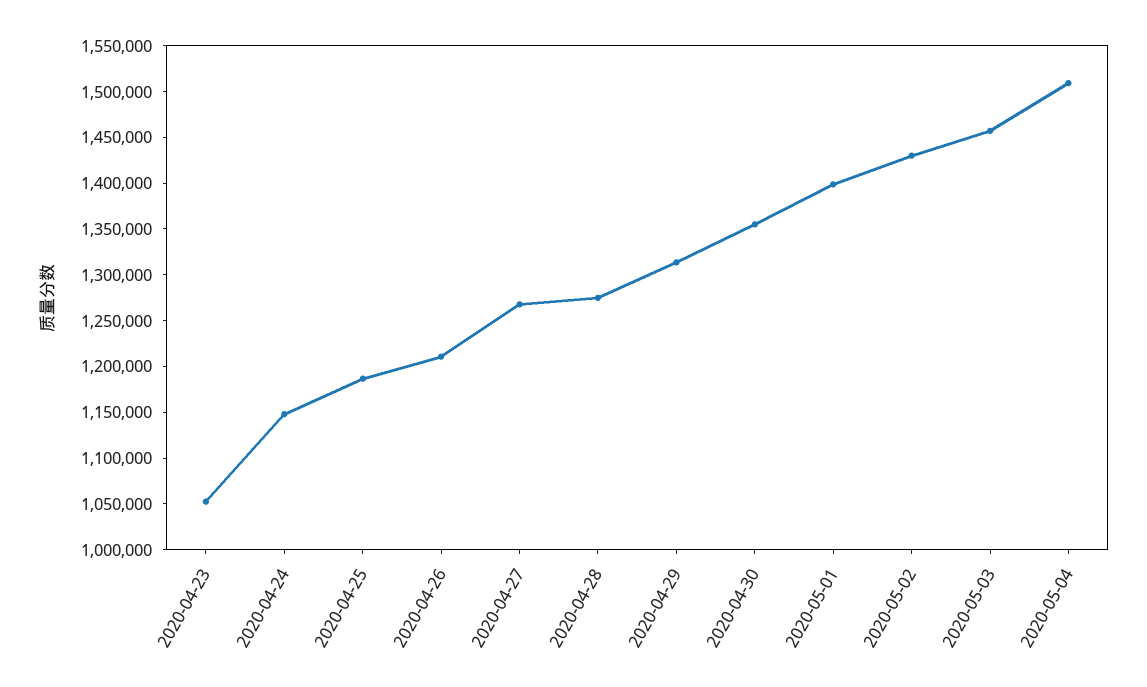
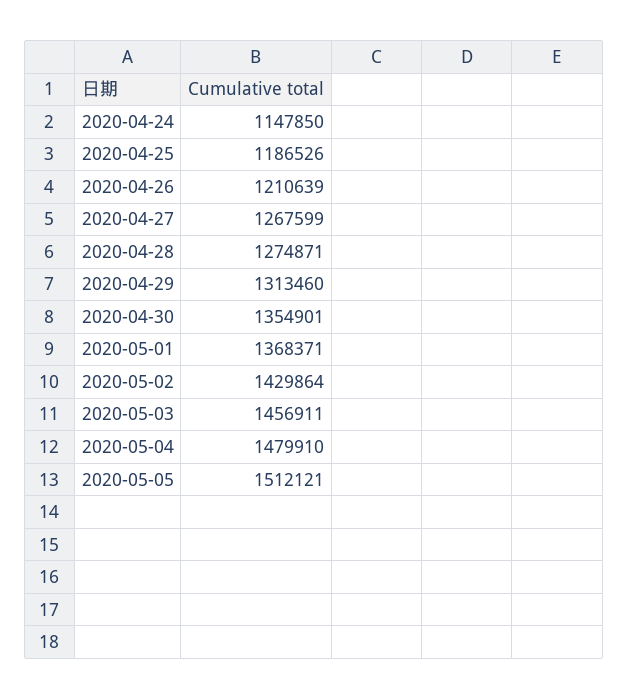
2020-04-23: 1050000 -> none
2020-05-01: 1400000 -> 1368371
2020-05-04: 1510000 -> 1479910
2020-05-05: none -> 1512121

